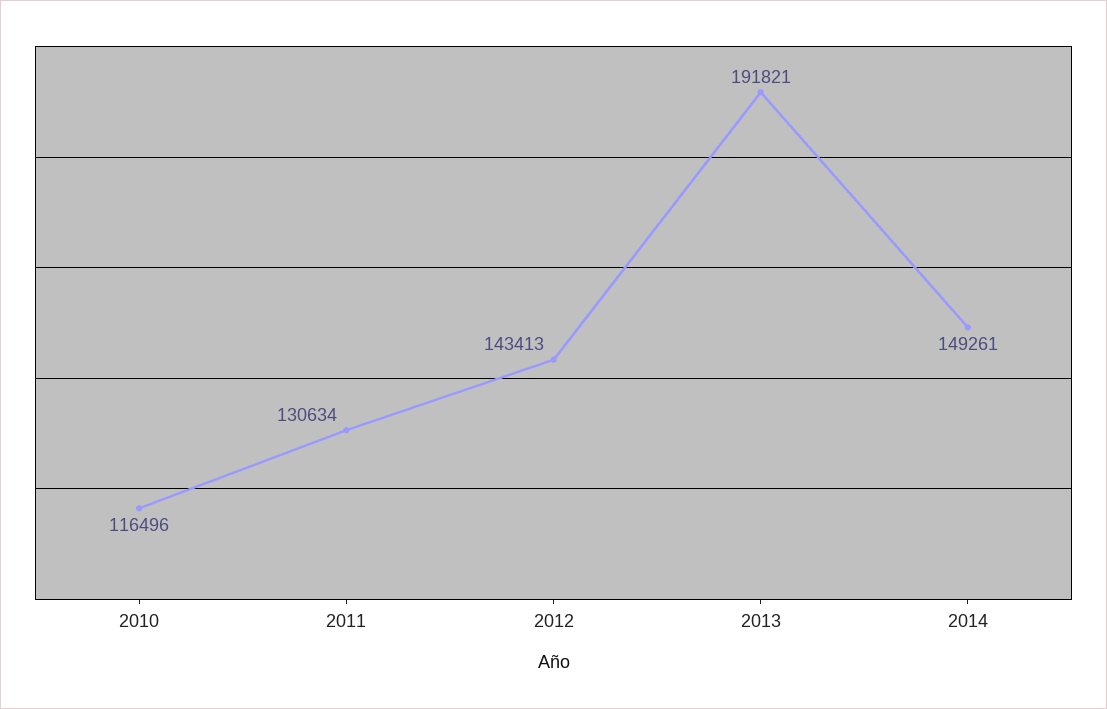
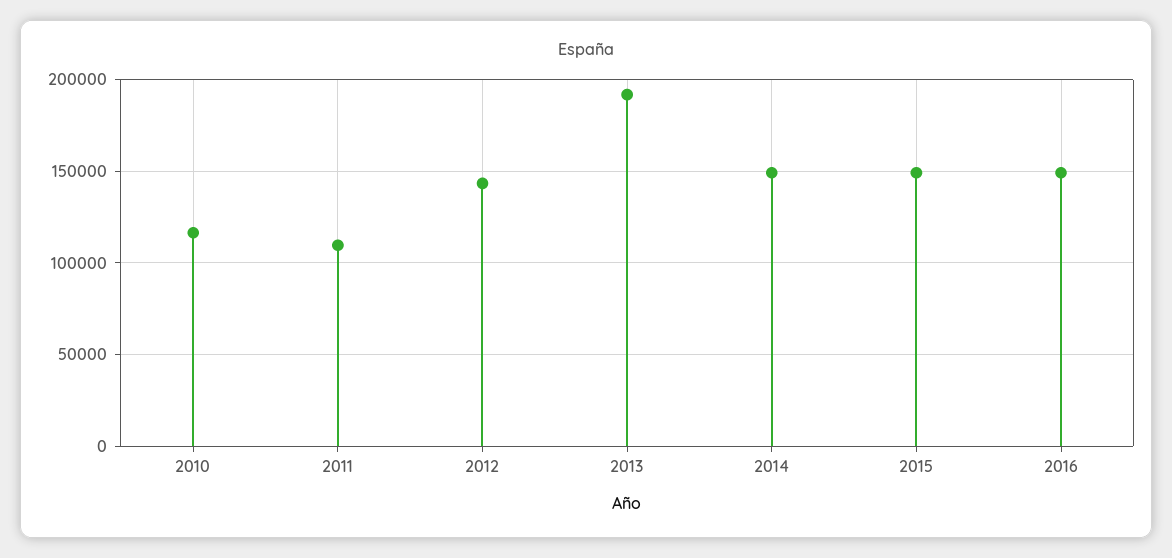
2011: 130634 -> 110000
2015: none -> 150000
2016: none -> 150000

